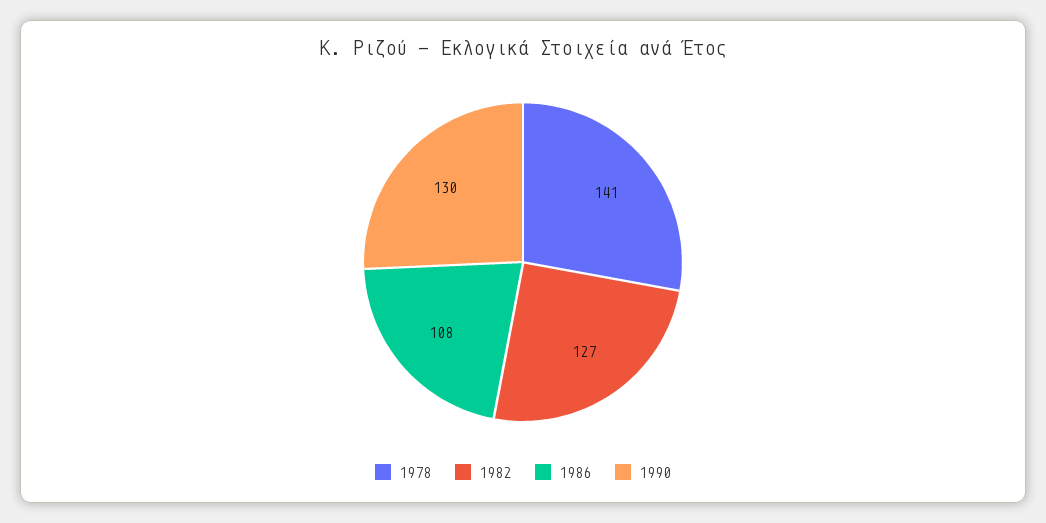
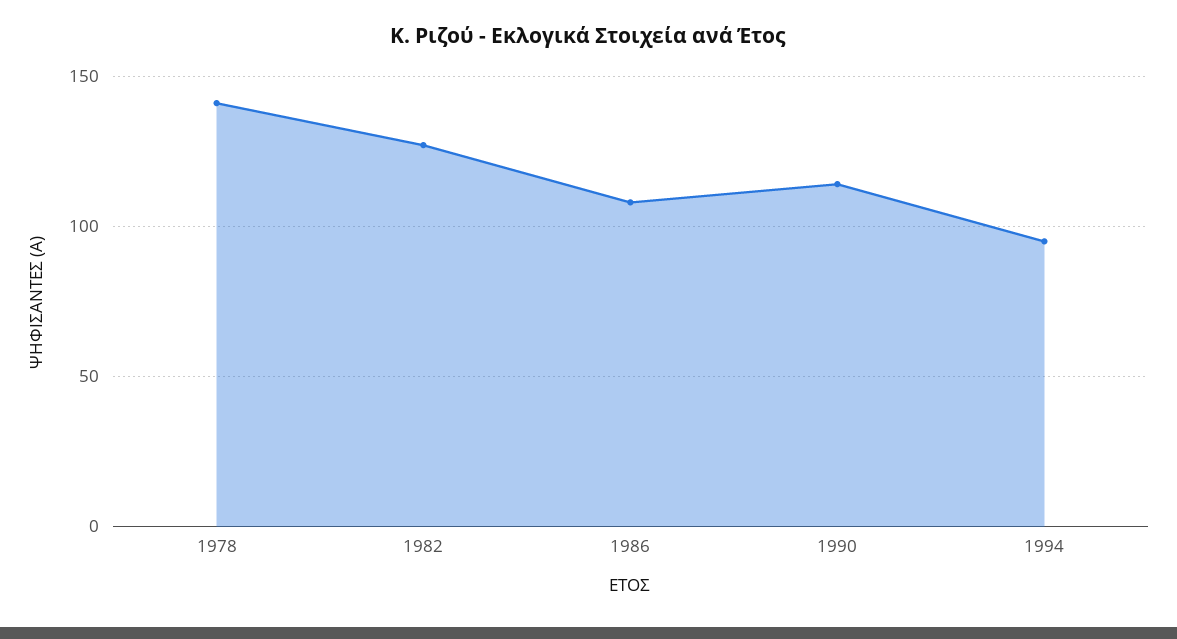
1990: 130 -> 115
1994: none -> 95

